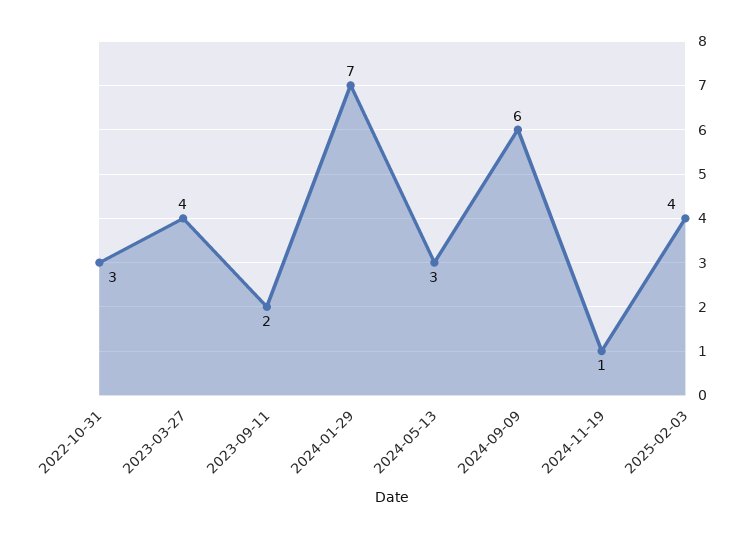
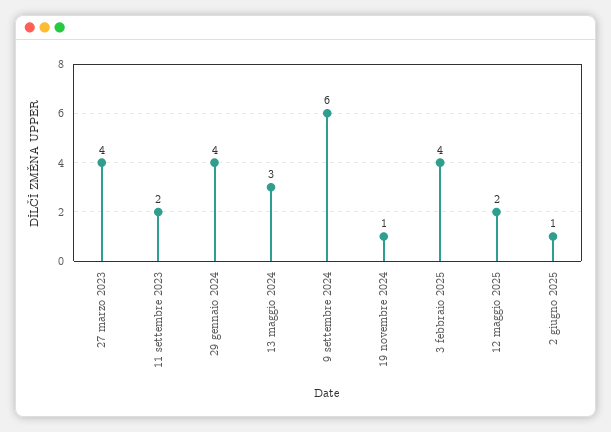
2022-10-31: 3 -> none
2024-01-29: 7 -> 4
12 maggio 2025: none -> 2
2 giugno 2025: none -> 1

